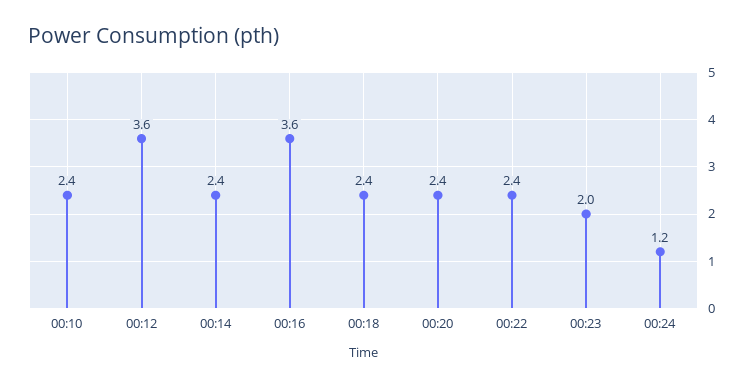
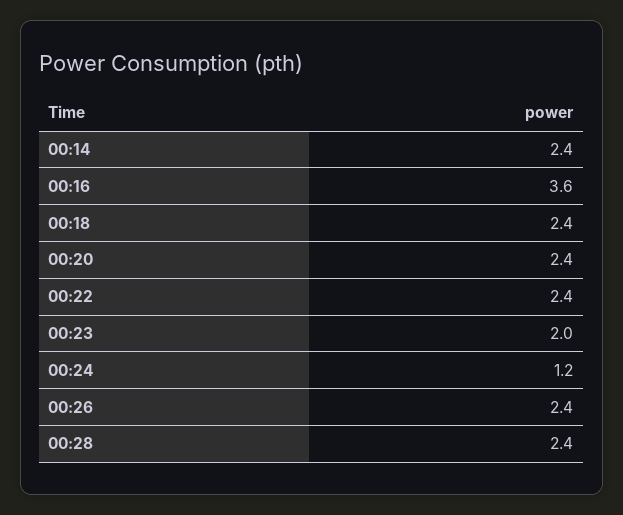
00:10: 2.4 -> none
00:12: 3.6 -> none
00:26: none -> 2.4
00:28: none -> 2.4

